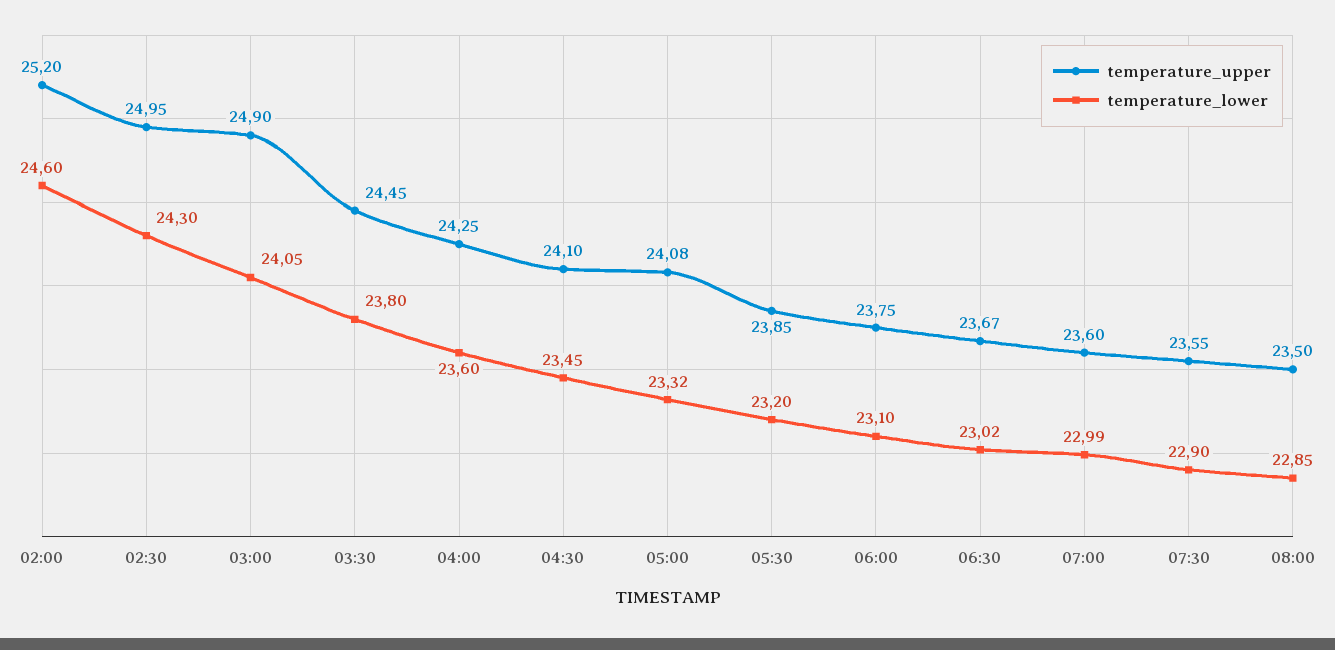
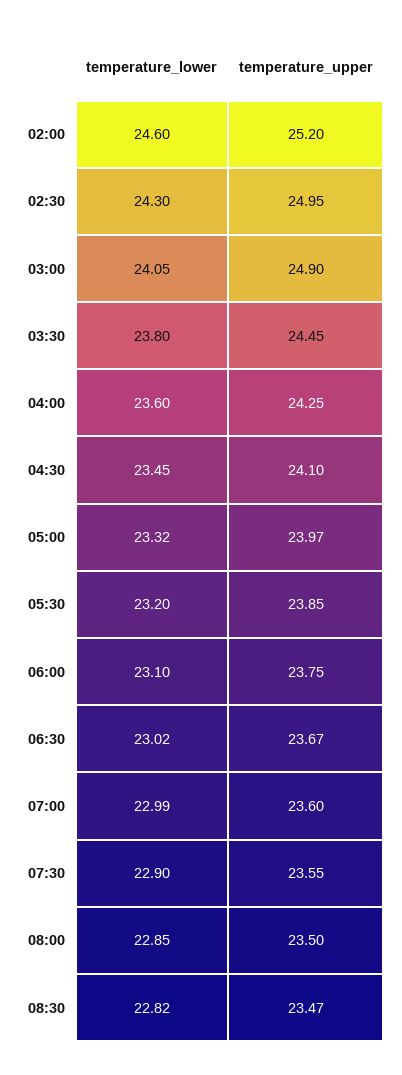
temperature_upper, 05:00: 24.08 -> 23.97
temperature_lower, 08:30: none -> 22.82
temperature_upper, 08:30: none -> 23.47

